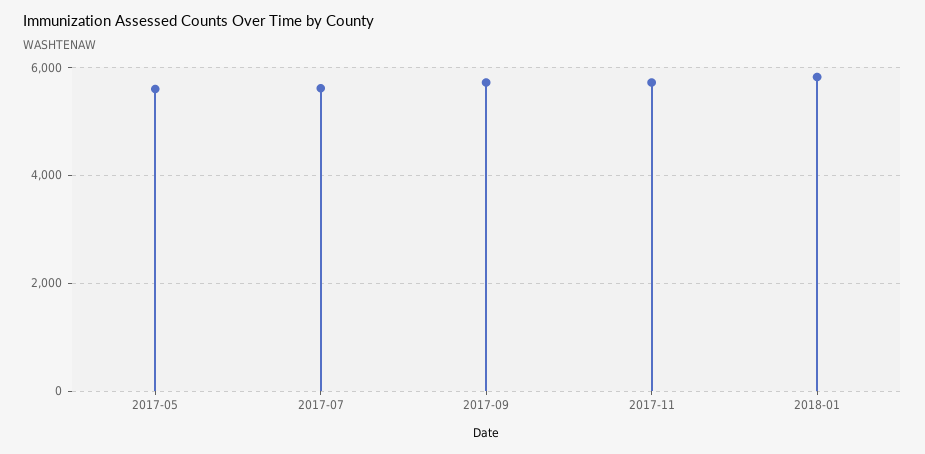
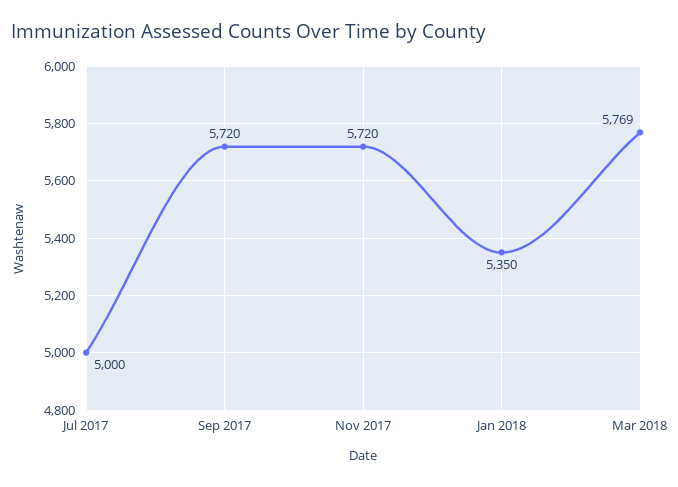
2017-05: 5600 -> none
2017-07: 5600 -> 5000
2018-01: 5800 -> 5350
Mar 2018: none -> 5769

